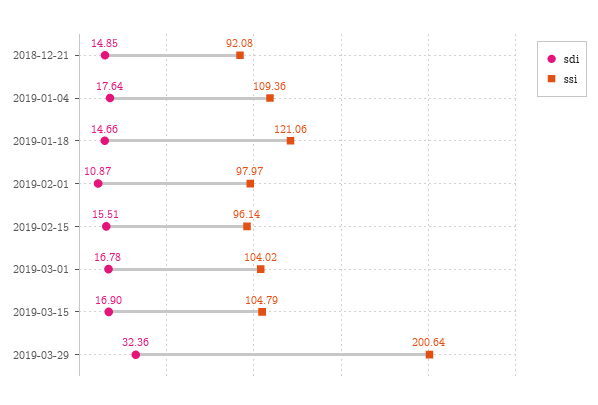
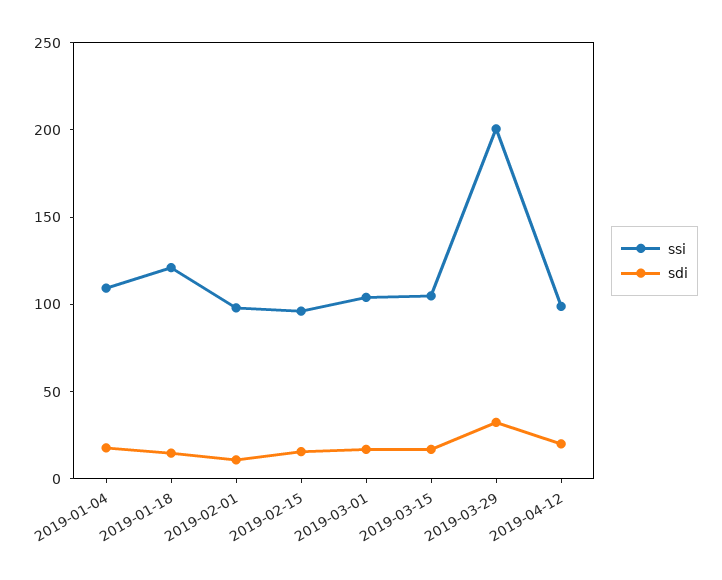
sdi, 2018-12-21: 14.85 -> none
ssi, 2018-12-21: 92.08 -> none
ssi, 2019-04-12: none -> 100
sdi, 2019-04-12: none -> 20

